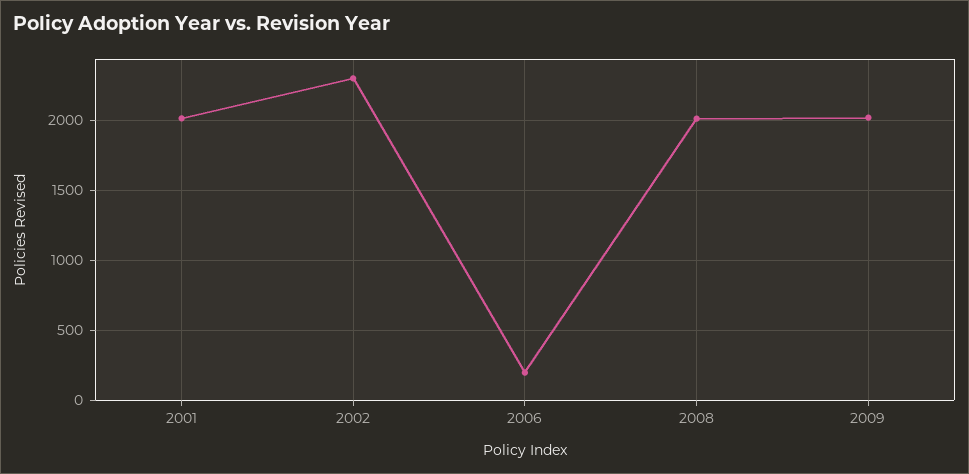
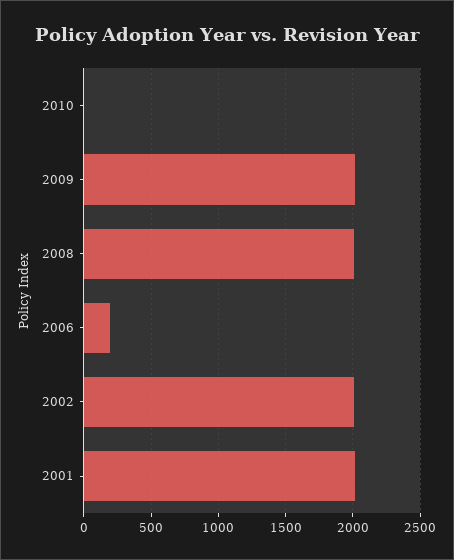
2002: 2300 -> 2000
2010: none -> 0

